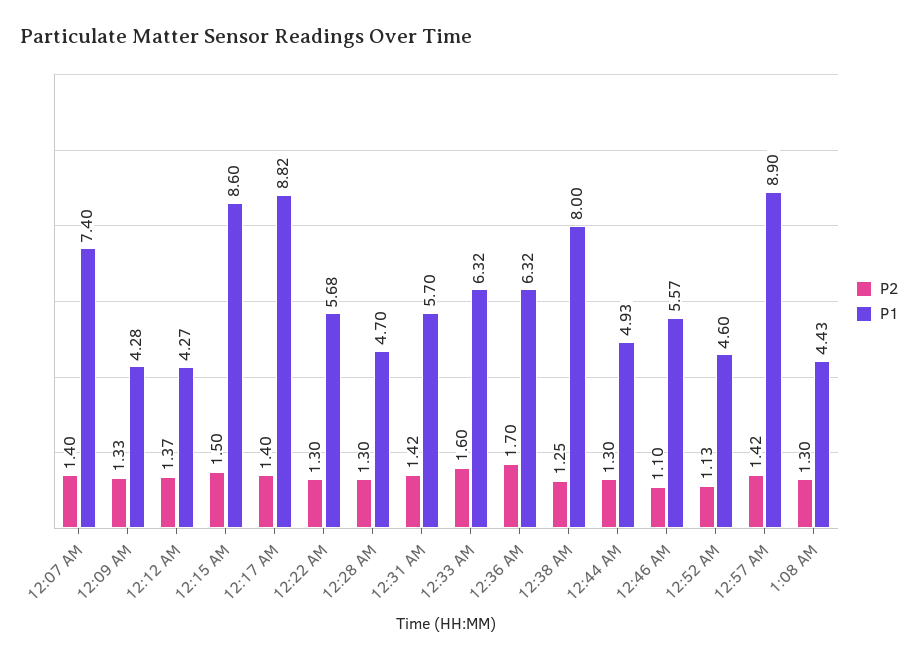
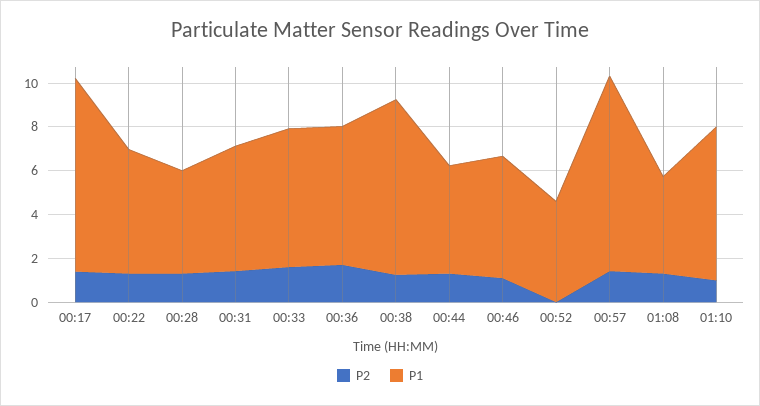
P2, 12:07 AM: 1.4 -> none
P1, 12:07 AM: 7.4 -> none
P2, 12:09 AM: 1.33 -> none
P1, 12:09 AM: 4.28 -> none
P2, 12:12 AM: 1.37 -> none
P1, 12:12 AM: 4.27 -> none
P2, 12:15 AM: 1.5 -> none
P1, 12:15 AM: 8.6 -> none
P2, 12:52 AM: 1.13 -> 0
P2, 01:10: none -> 1
P1, 01:10: none -> 7

